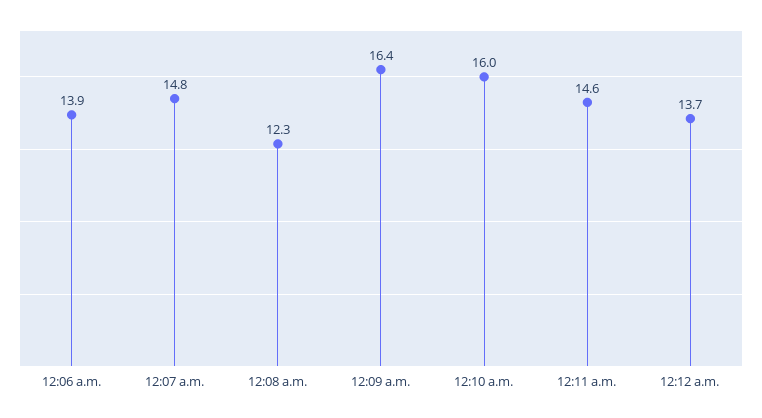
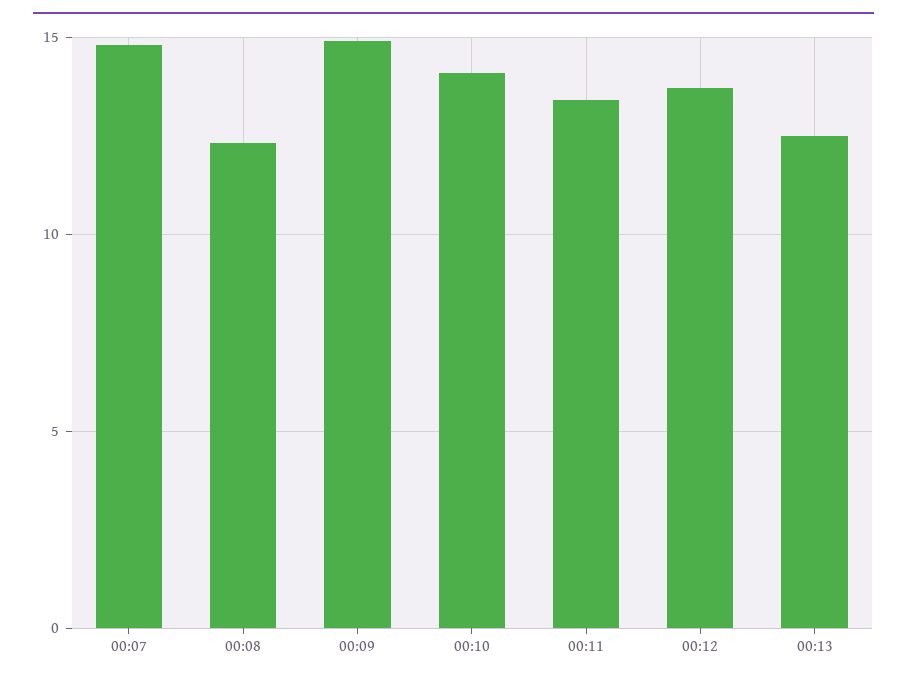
12:06 a.m.: 13.9 -> none
12:09 a.m.: 16.4 -> 15
12:10 a.m.: 16 -> 14
12:11 a.m.: 14.6 -> 13.5
00:13: none -> 12.5

